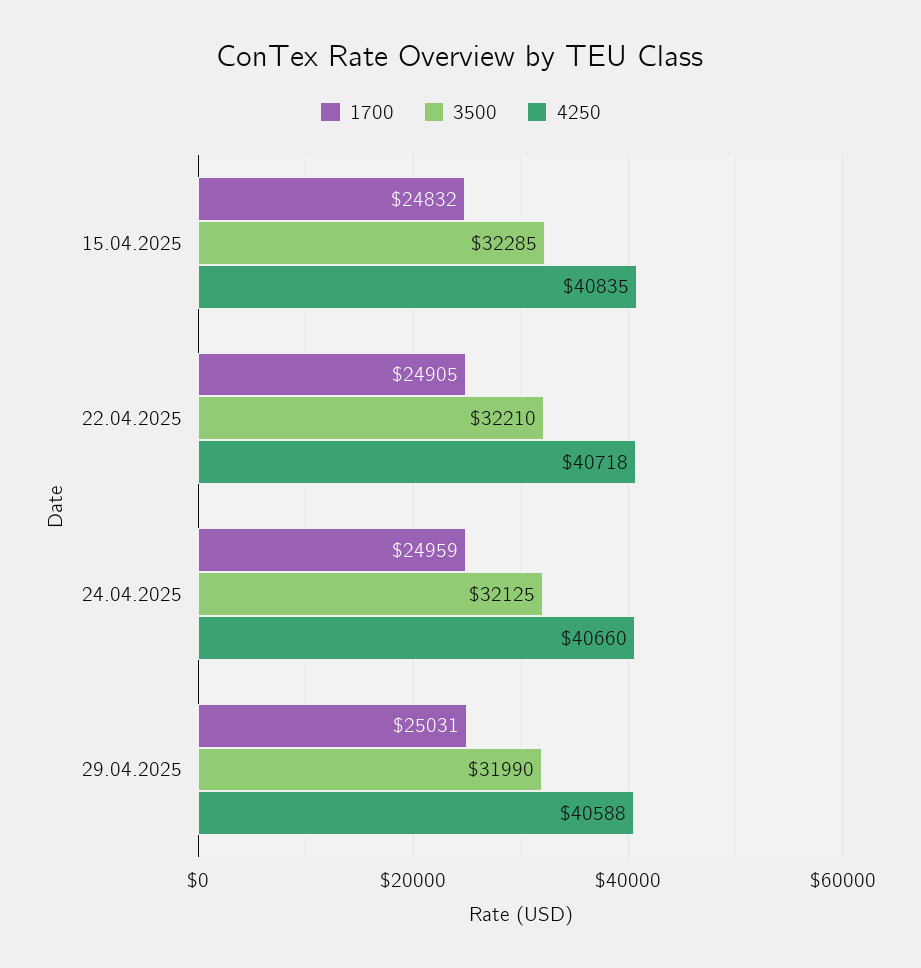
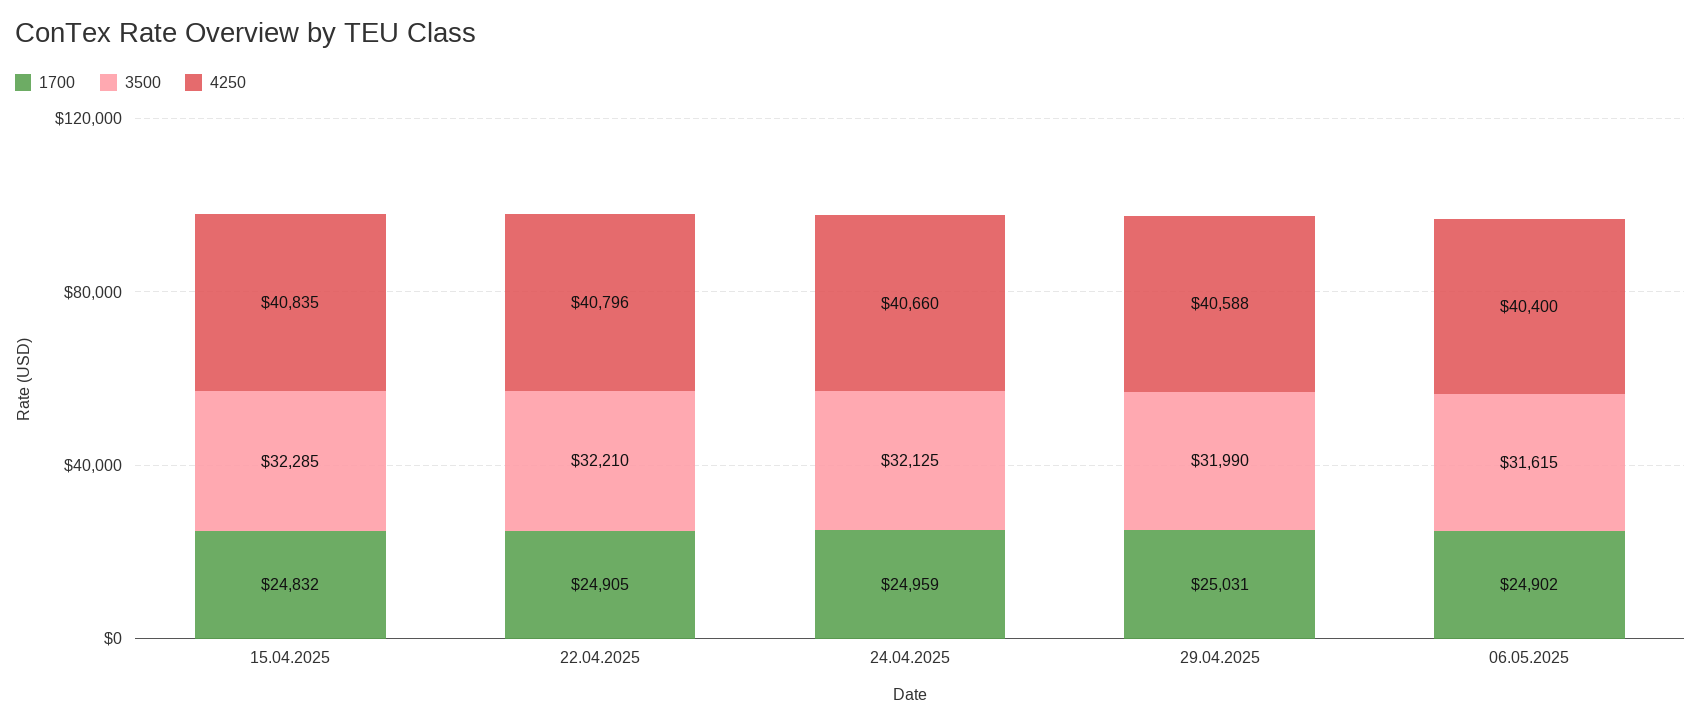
4250, 22.04.2025: 40718 -> 40796
1700, 06.05.2025: none -> 24902
3500, 06.05.2025: none -> 31615
4250, 06.05.2025: none -> 40400

